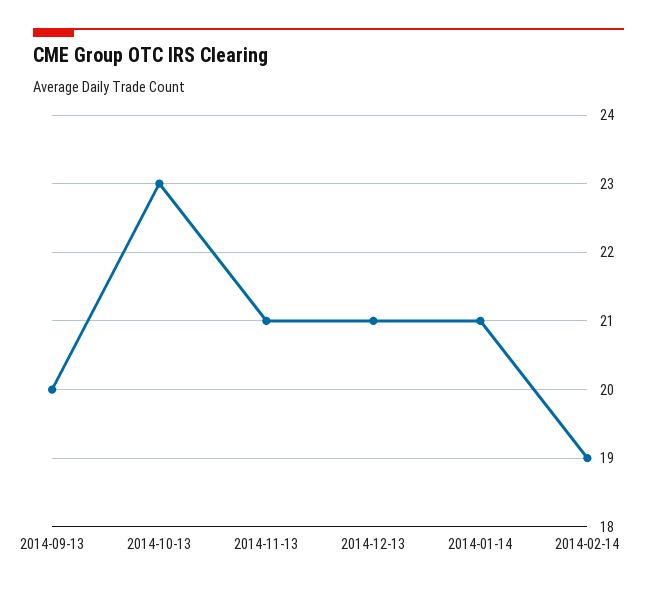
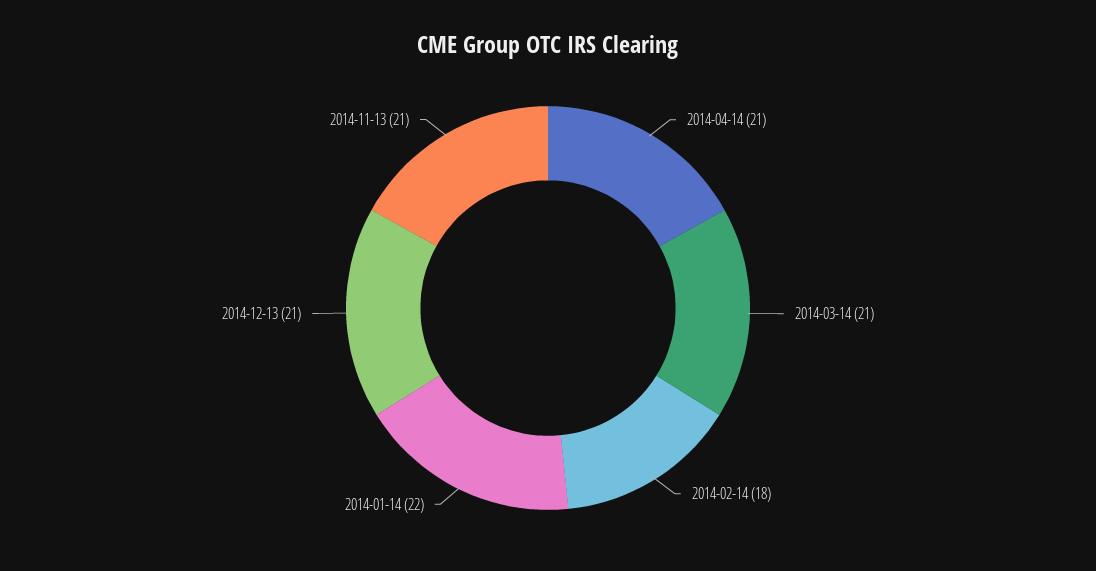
2014-09-13: 20 -> none
2014-10-13: 23 -> none
2014-01-14: 21 -> 22
2014-02-14: 19 -> 18
2014-04-14: none -> 21
2014-03-14: none -> 21

